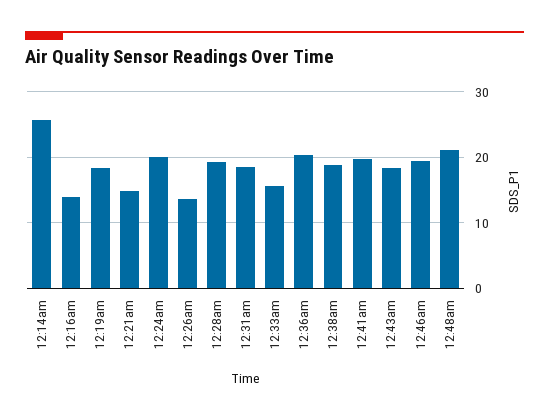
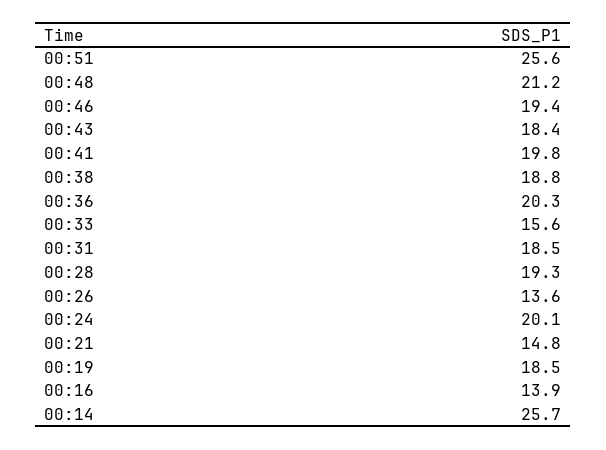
00:51: none -> 25.6

